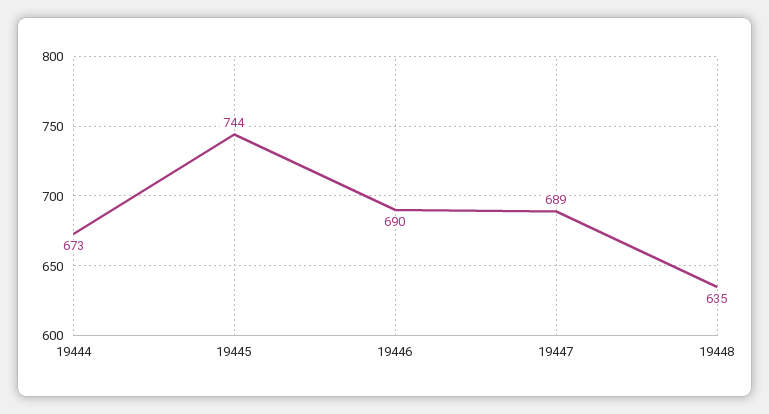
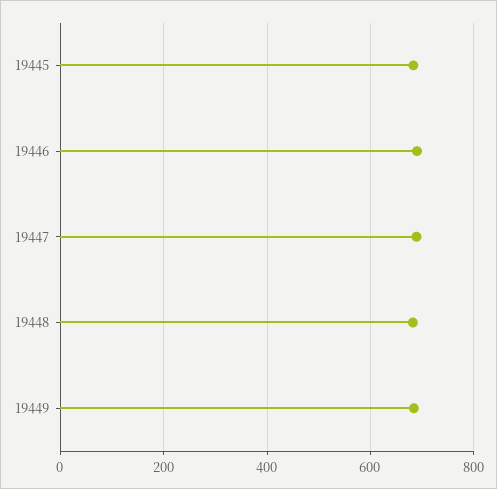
19444: 673 -> none
19445: 744 -> 680
19448: 635 -> 680
19449: none -> 680

